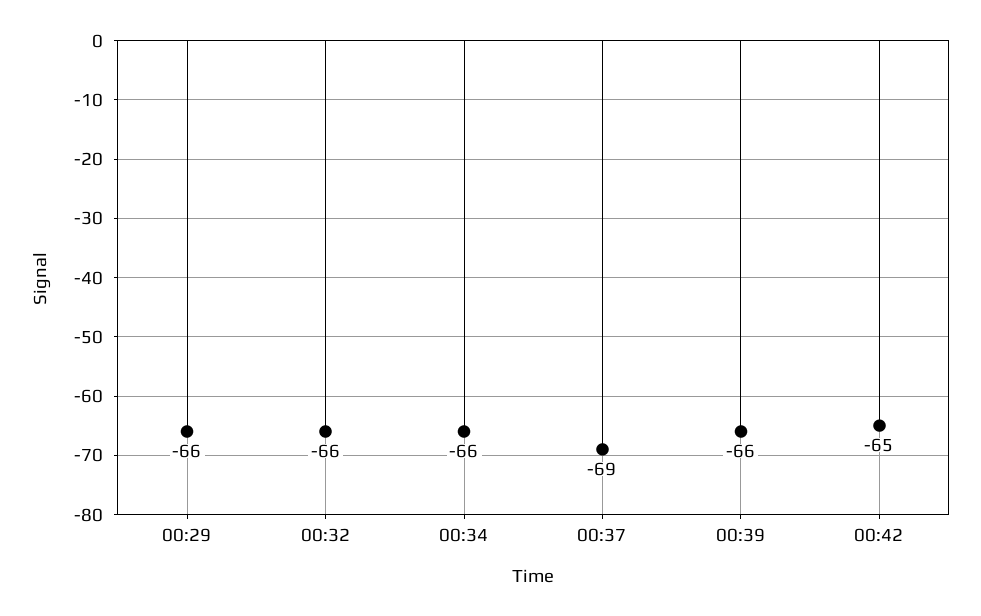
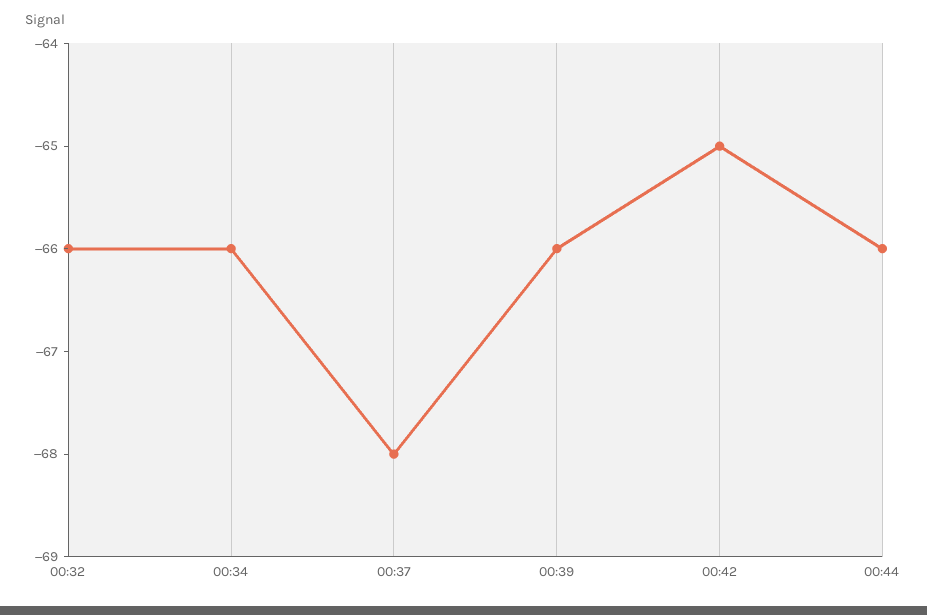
00:29: -66 -> none
00:37: -69 -> -68
00:44: none -> -66

